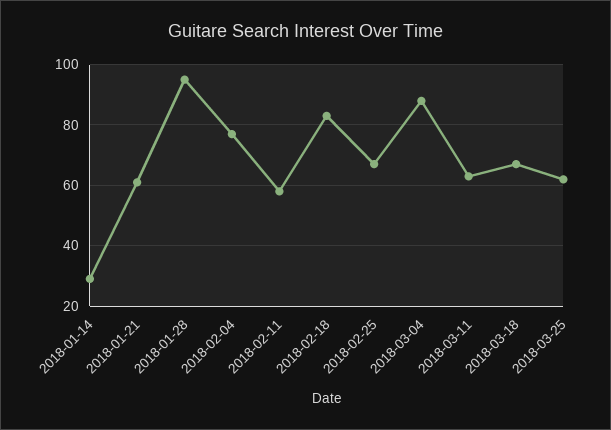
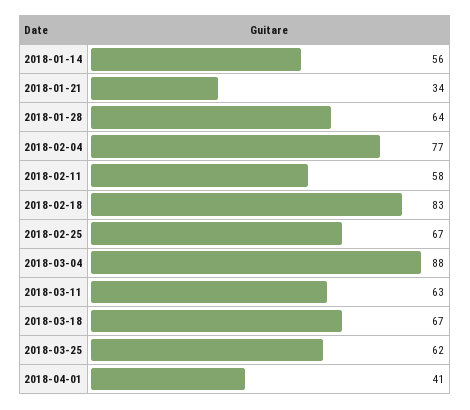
2018-01-14: 30 -> 56
2018-01-21: 60 -> 34
2018-01-28: 95 -> 64
2018-04-01: none -> 41

